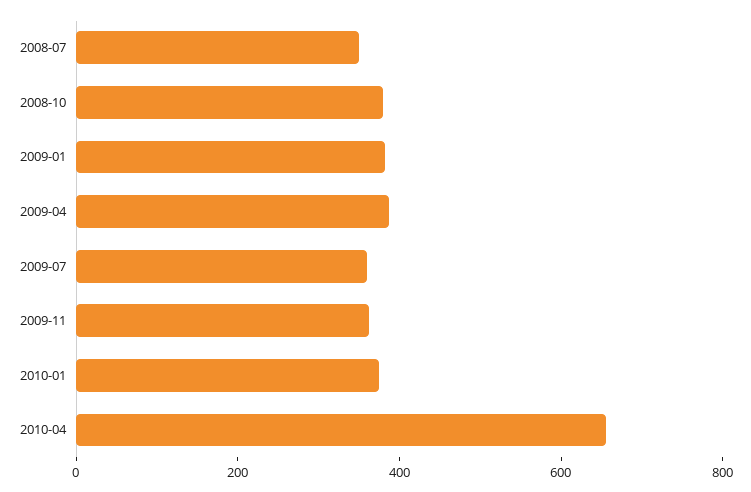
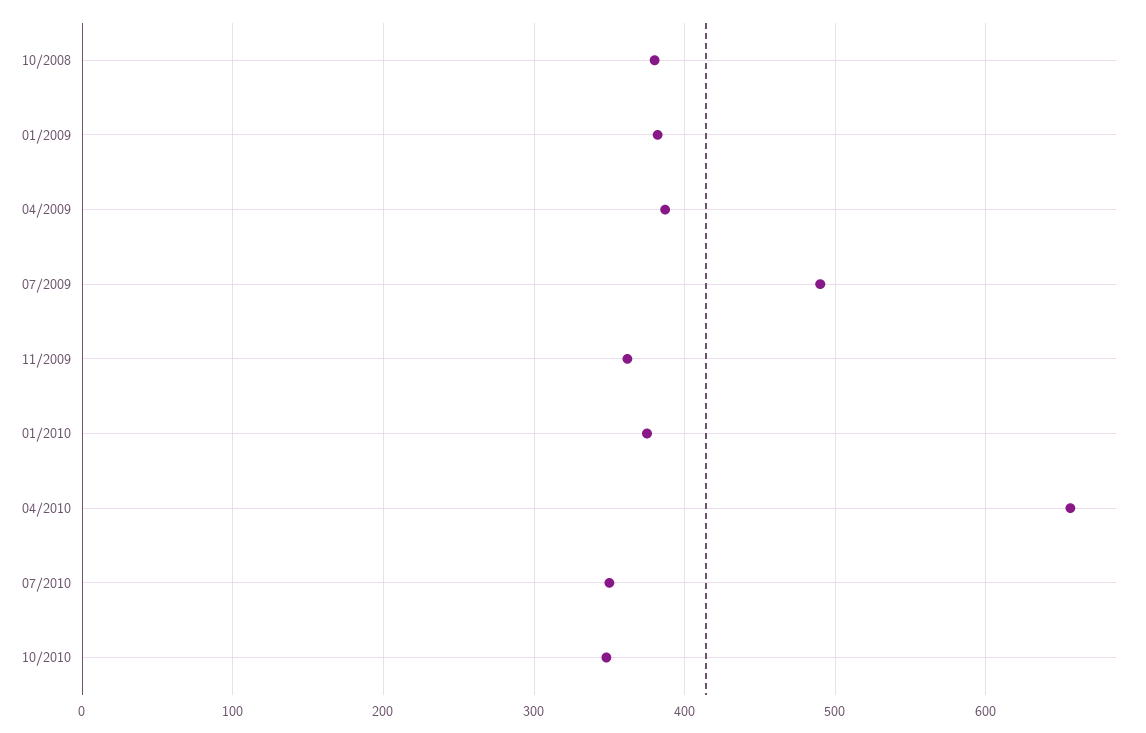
2008-07: 350 -> none
2009-07: 350 -> 490
07/2010: none -> 350
10/2010: none -> 350

